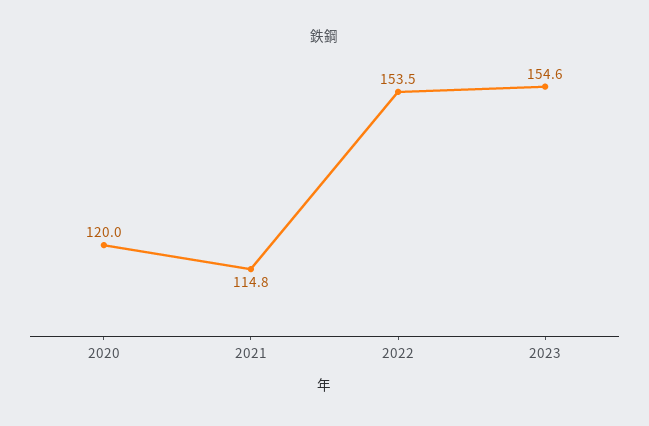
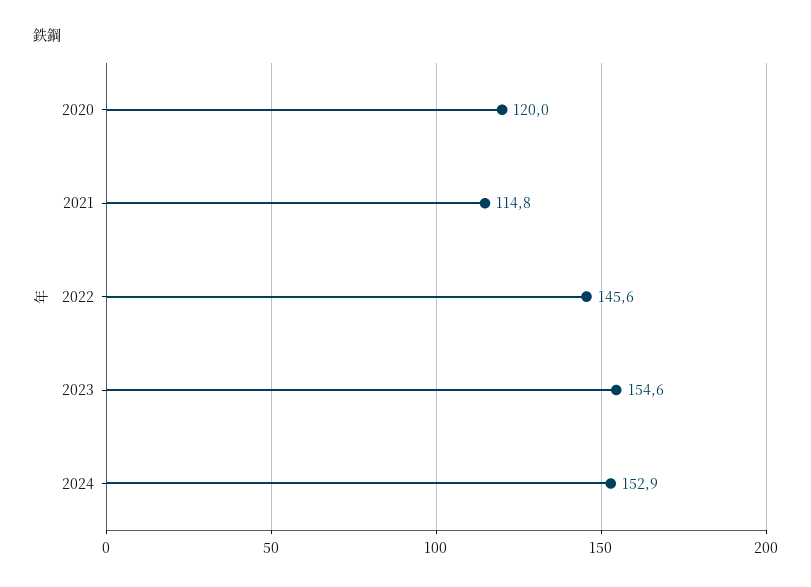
2022: 153.5 -> 145.6
2024: none -> 152.9

